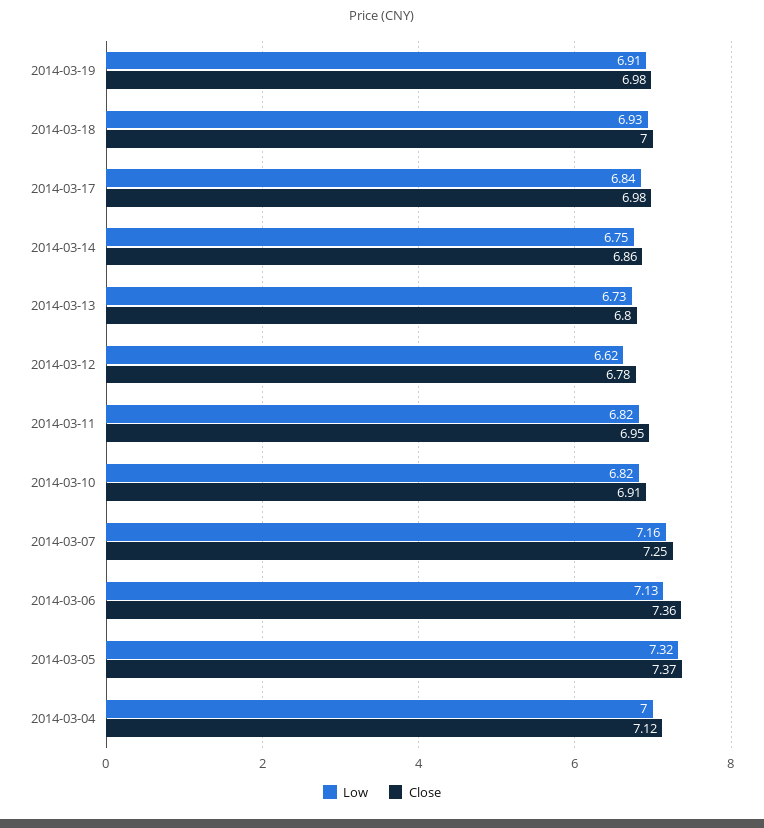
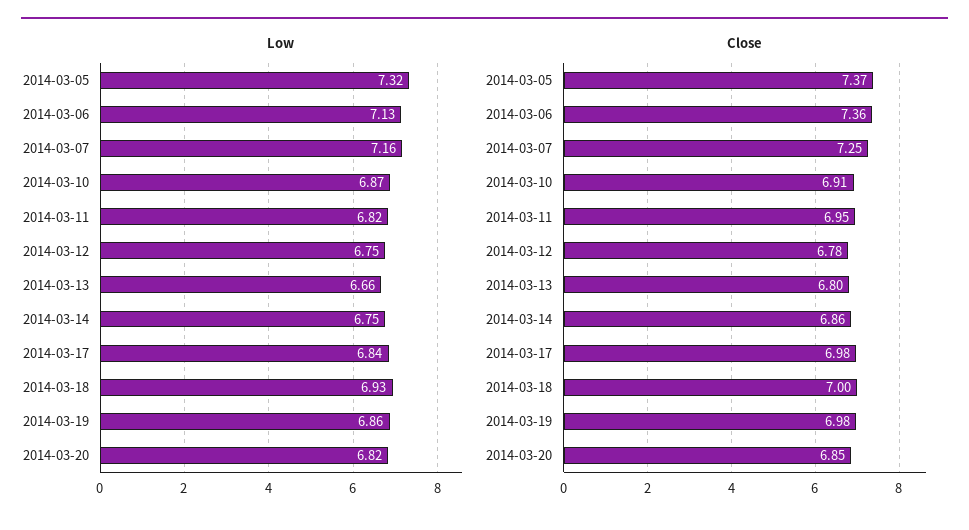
Low, 2014-03-19: 6.91 -> 6.86
Low, 2014-03-13: 6.73 -> 6.66
Low, 2014-03-12: 6.62 -> 6.75
Low, 2014-03-10: 6.82 -> 6.87
Low, 2014-03-04: 7 -> none
Close, 2014-03-04: 7.12 -> none
Low, 2014-03-20: none -> 6.82
Close, 2014-03-20: none -> 6.85

